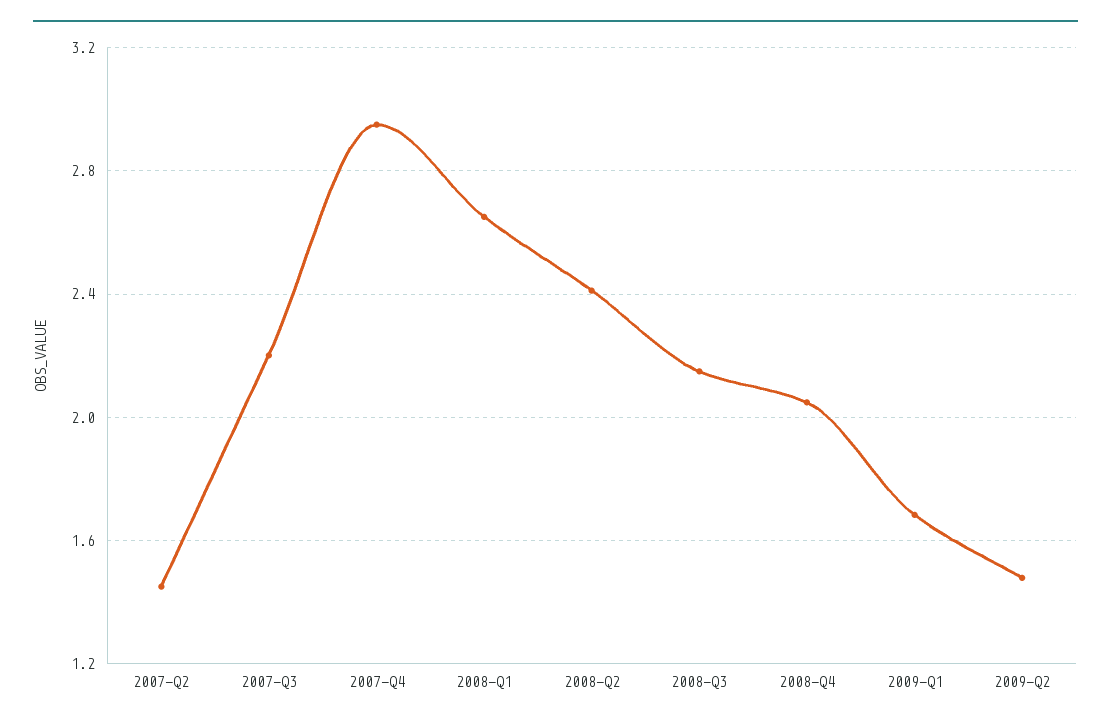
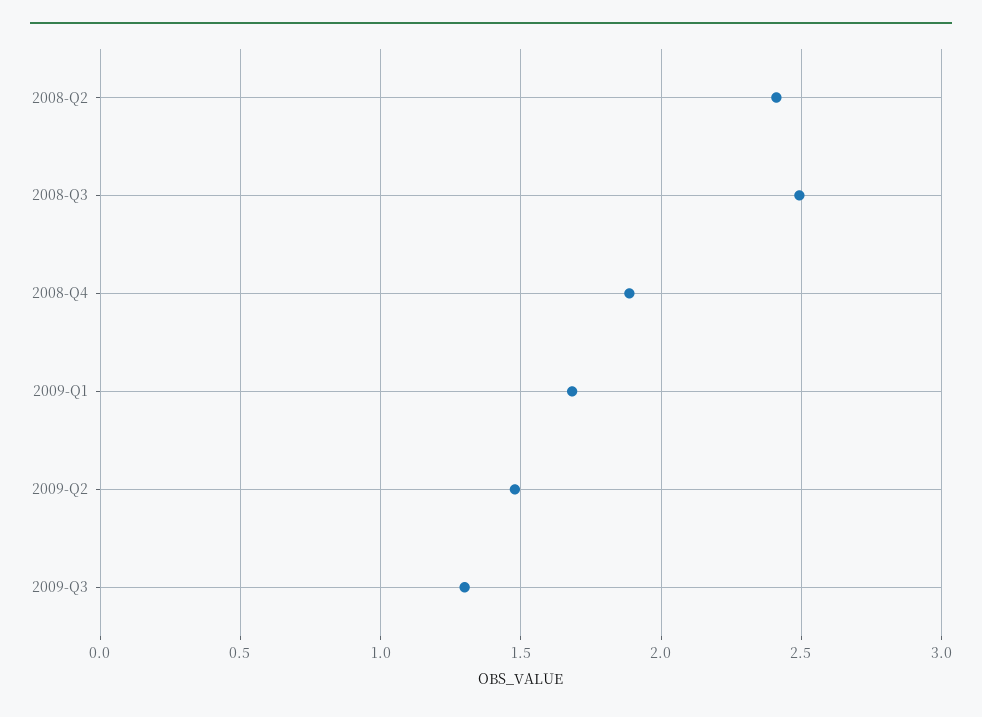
2007-Q2: 1.45 -> none
2007-Q3: 2.2 -> none
2007-Q4: 2.95 -> none
2008-Q1: 2.65 -> none
2008-Q3: 2.15 -> 2.5
2008-Q4: 2.05 -> 1.9
2009-Q3: none -> 1.3

